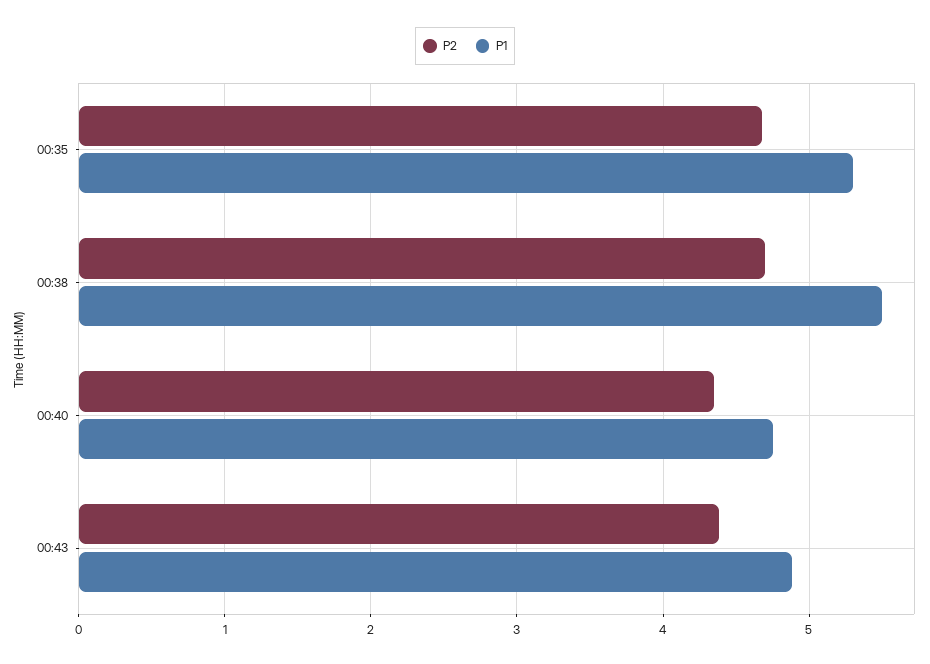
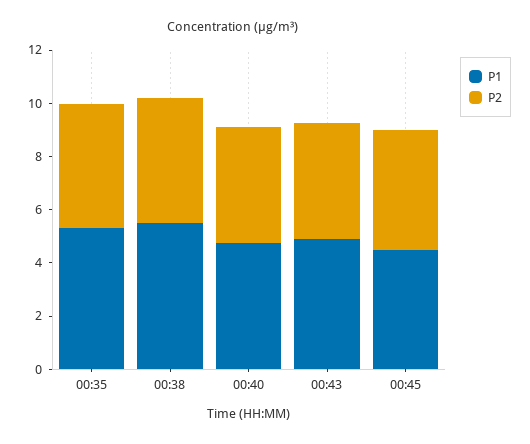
P1, 00:45: none -> 4.5
P2, 00:45: none -> 4.5

